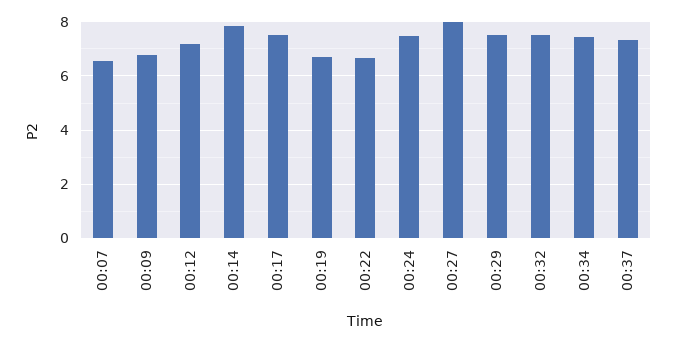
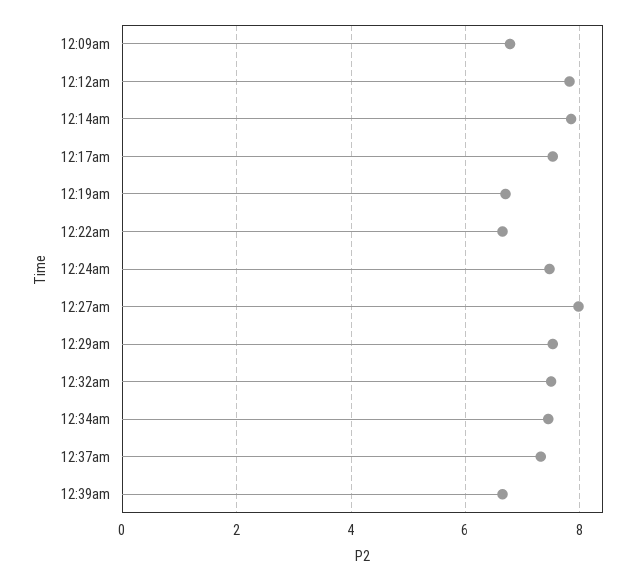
00:07: 6.5 -> none
00:12: 7.25 -> 7.8
12:39am: none -> 6.6

